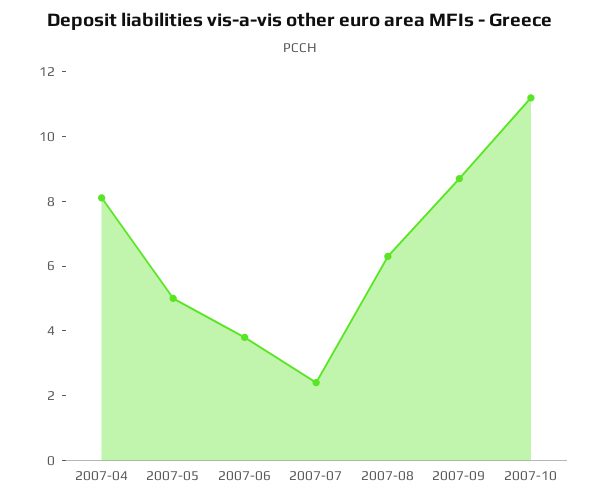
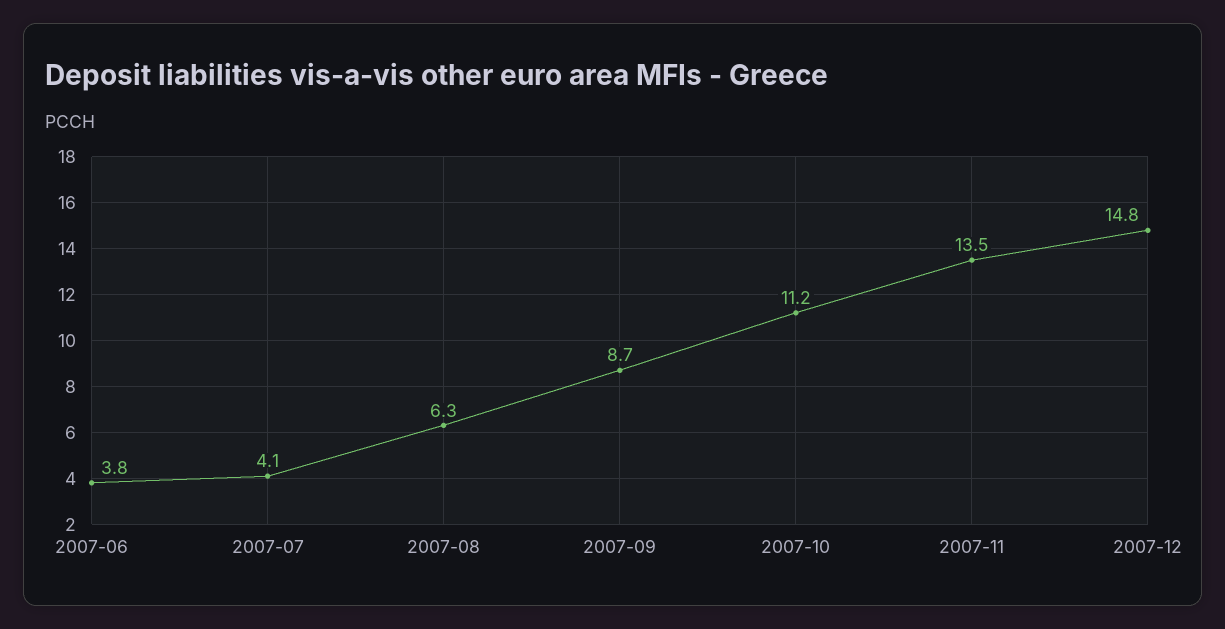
2007-04: 8 -> none
2007-05: 5 -> none
2007-07: 2.5 -> 4.1
2007-11: none -> 13.5
2007-12: none -> 14.8

